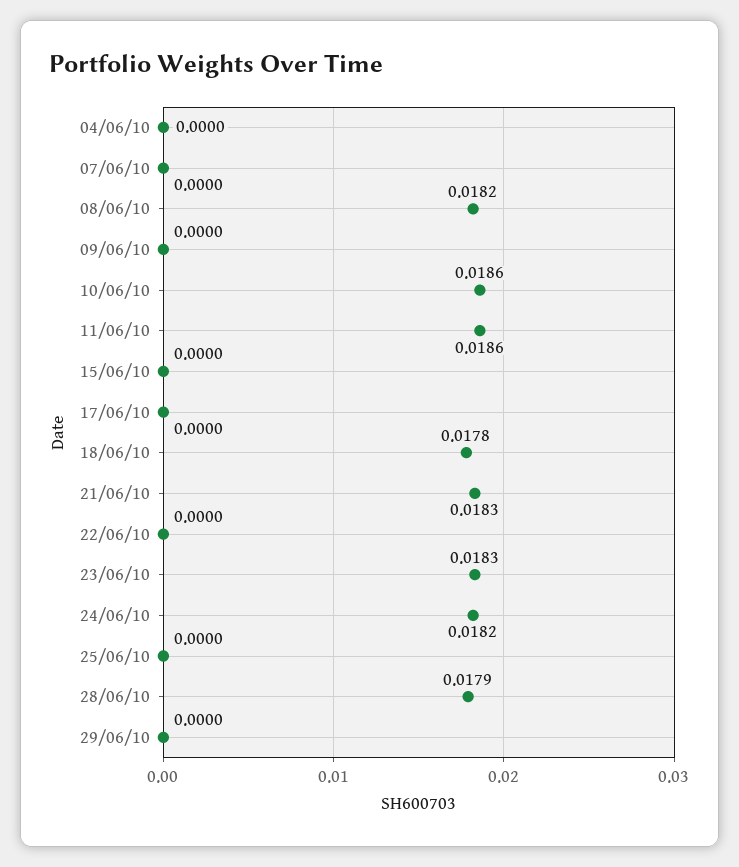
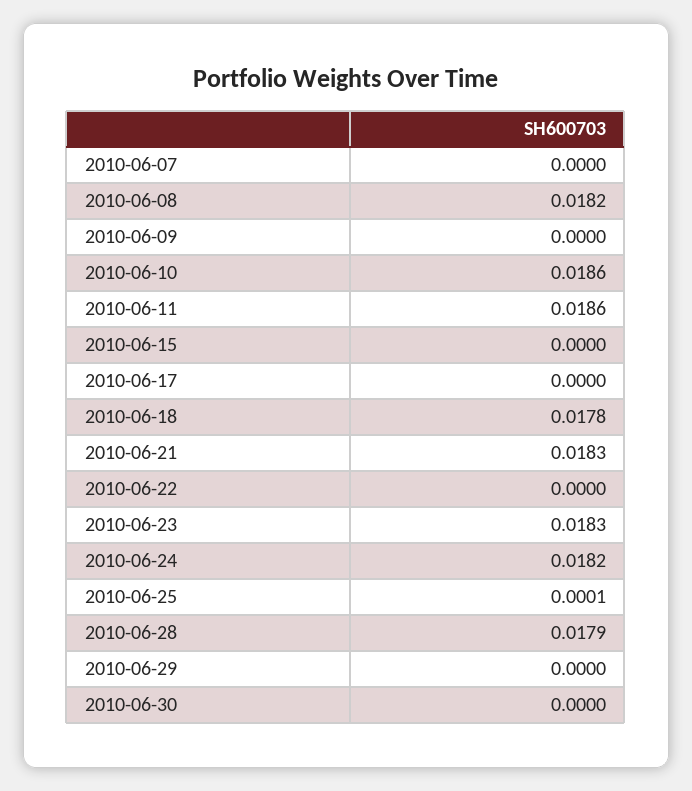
04/06/10: 0 -> none
25/06/10: 0 -> 0.0001
2010-06-30: none -> 0

